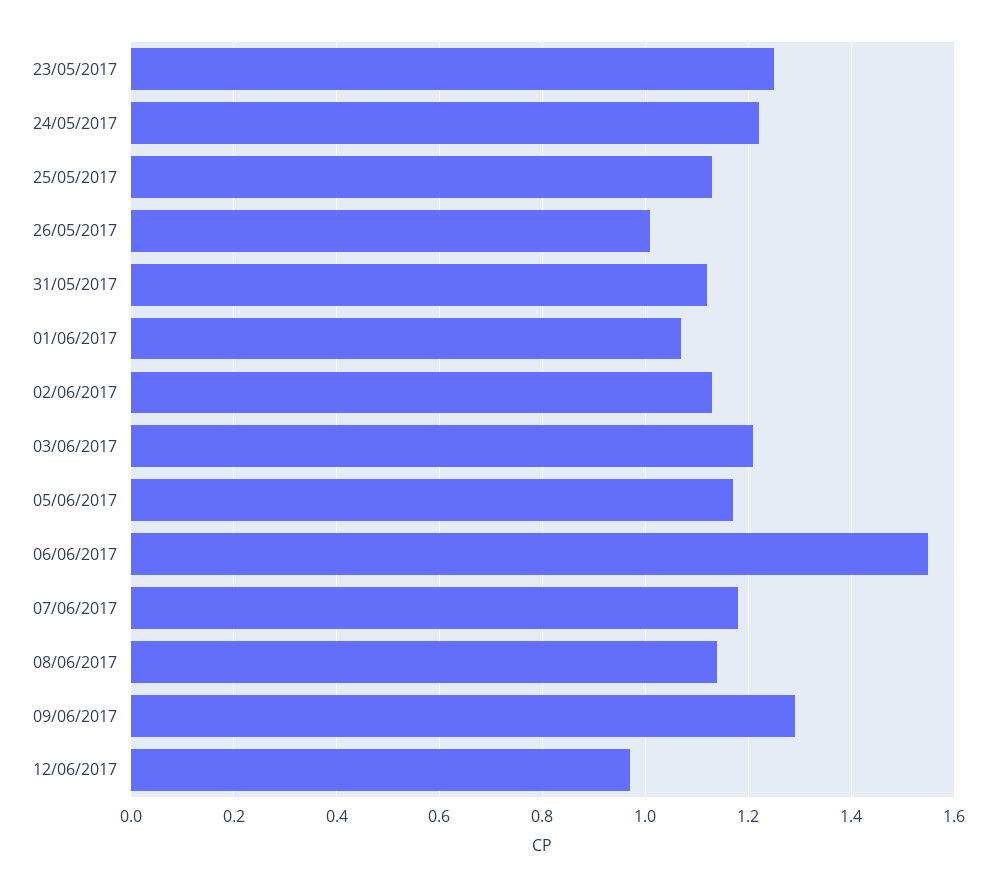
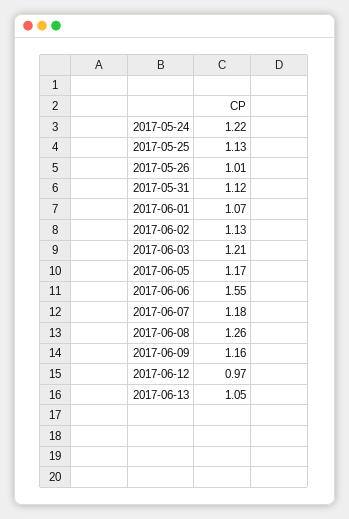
23/05/2017: 1.25 -> none
08/06/2017: 1.15 -> 1.26
09/06/2017: 1.3 -> 1.16
2017-06-13: none -> 1.05

